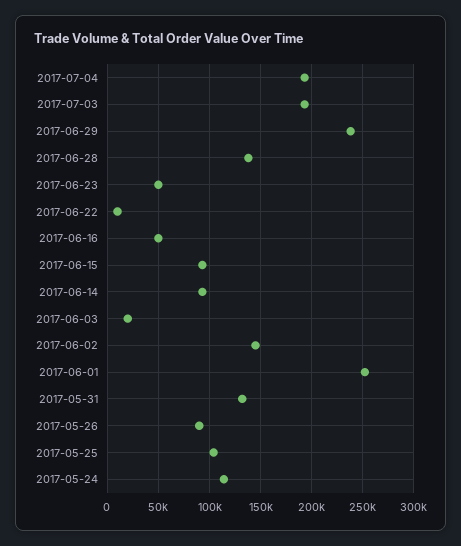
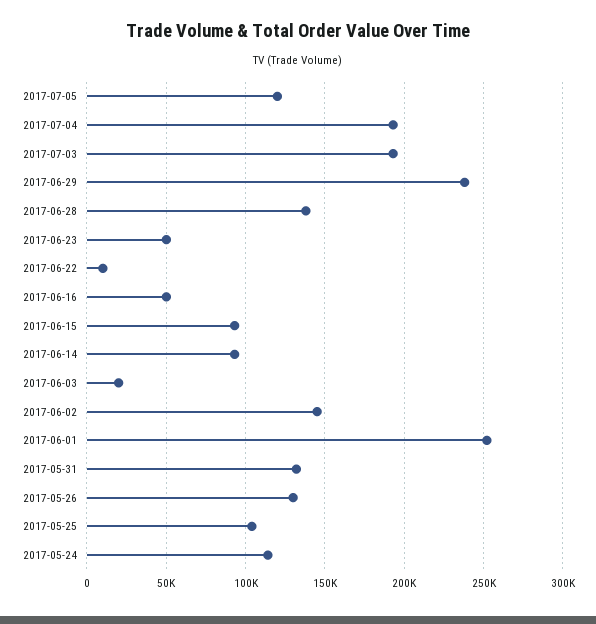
2017-05-26: 90000 -> 130000
2017-07-05: none -> 120000

